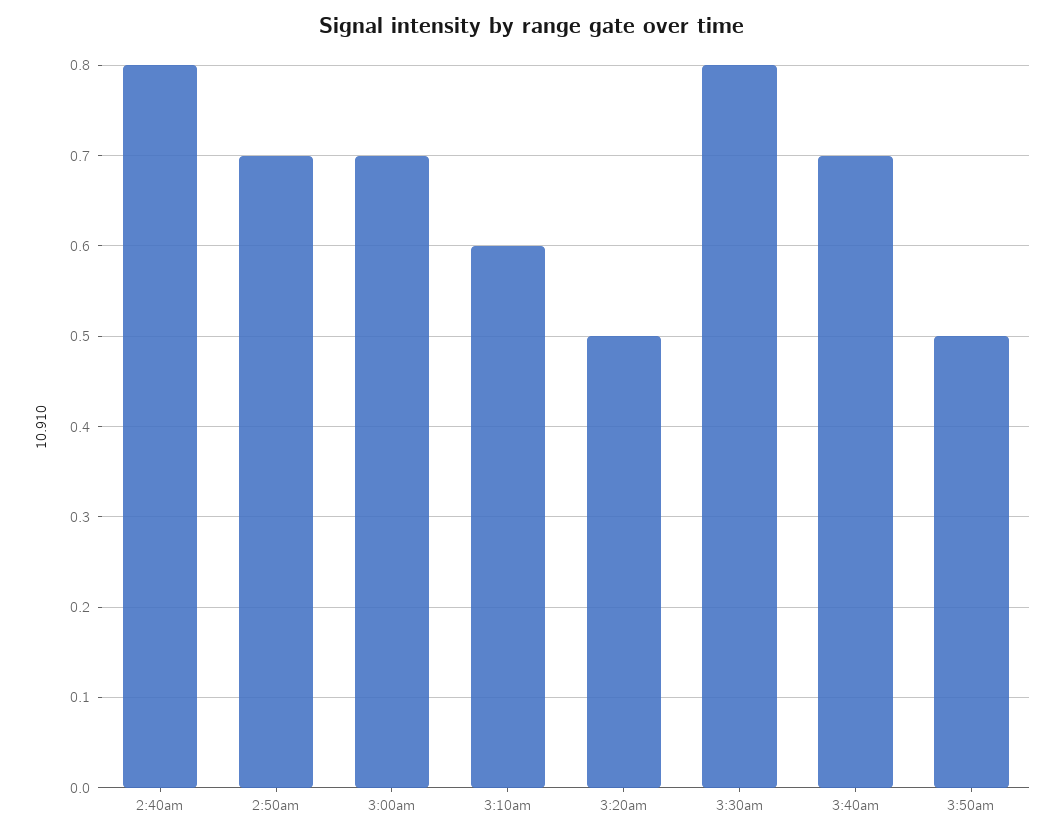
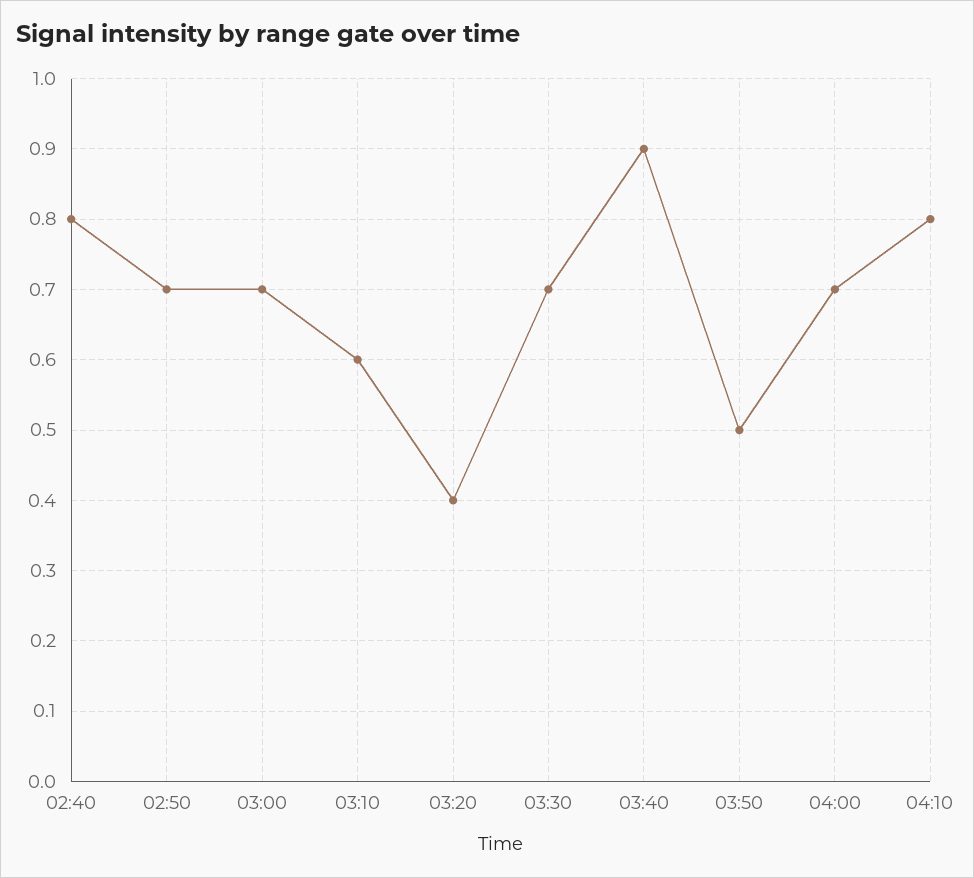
3:20am: 0.5 -> 0.4
3:30am: 0.8 -> 0.7
3:40am: 0.7 -> 0.9
04:00: none -> 0.7
04:10: none -> 0.8

